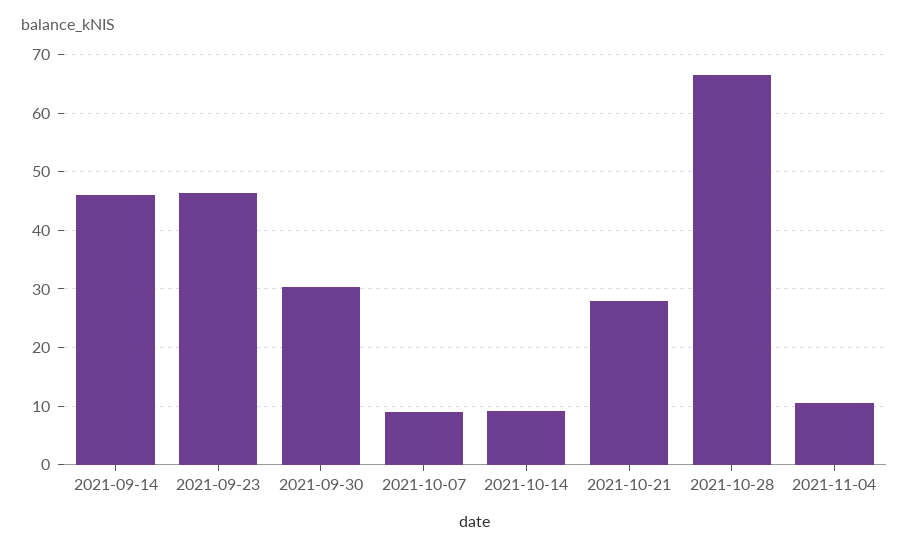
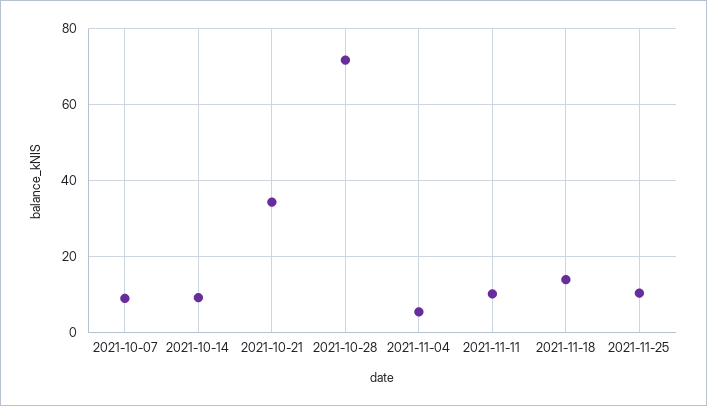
2021-09-14: 46 -> none
2021-09-23: 46 -> none
2021-09-30: 30 -> none
2021-10-21: 28 -> 34
2021-10-28: 66 -> 72
2021-11-04: 10 -> 6
2021-11-11: none -> 10
2021-11-18: none -> 14
2021-11-25: none -> 10

